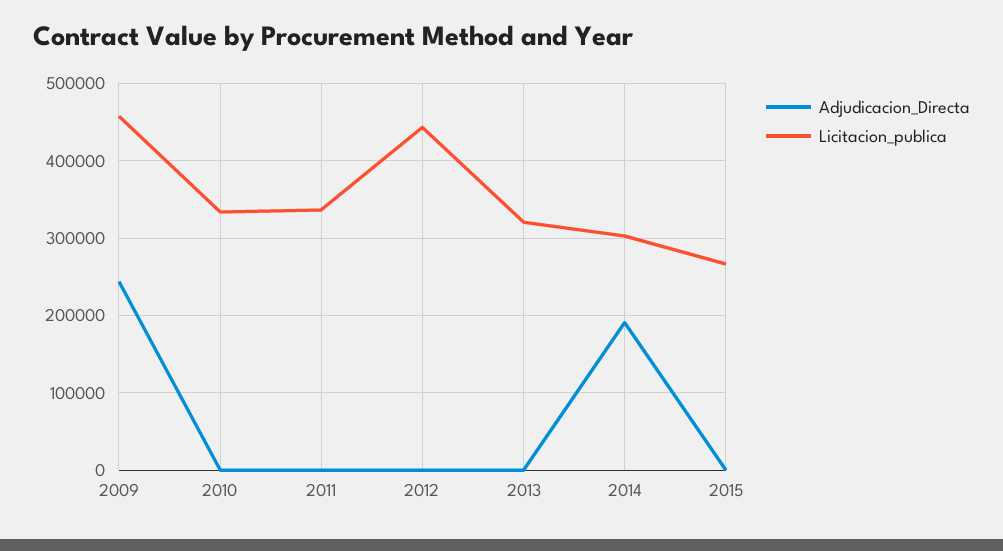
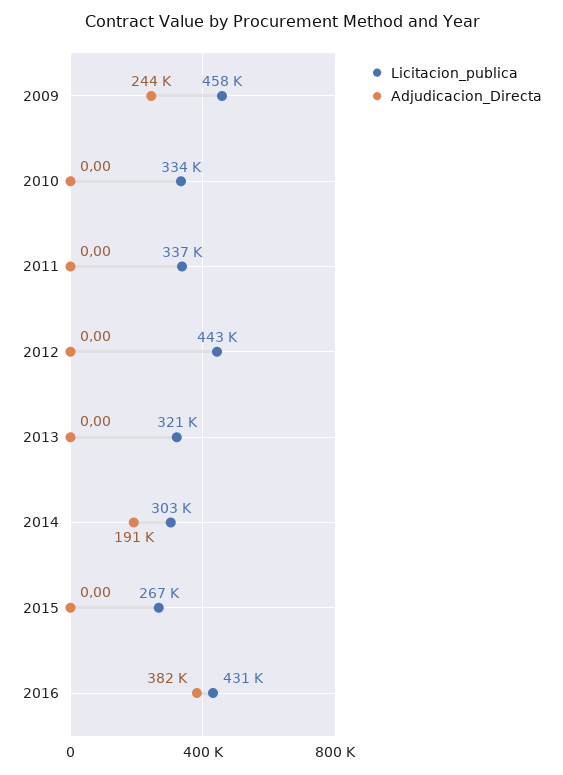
Licitacion_publica, 2016: none -> 431000
Adjudicacion_Directa, 2016: none -> 382000

